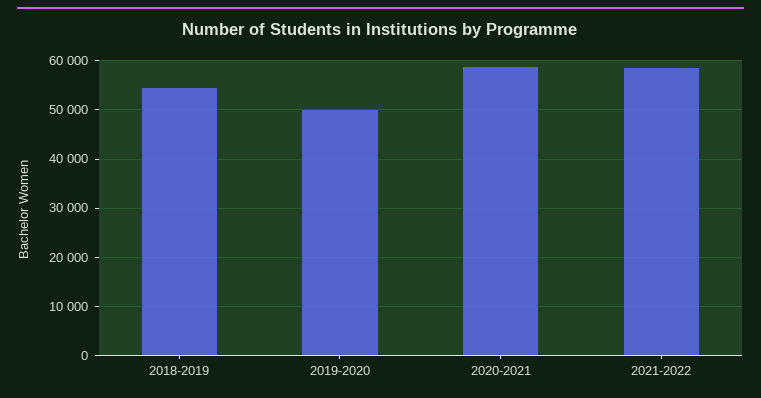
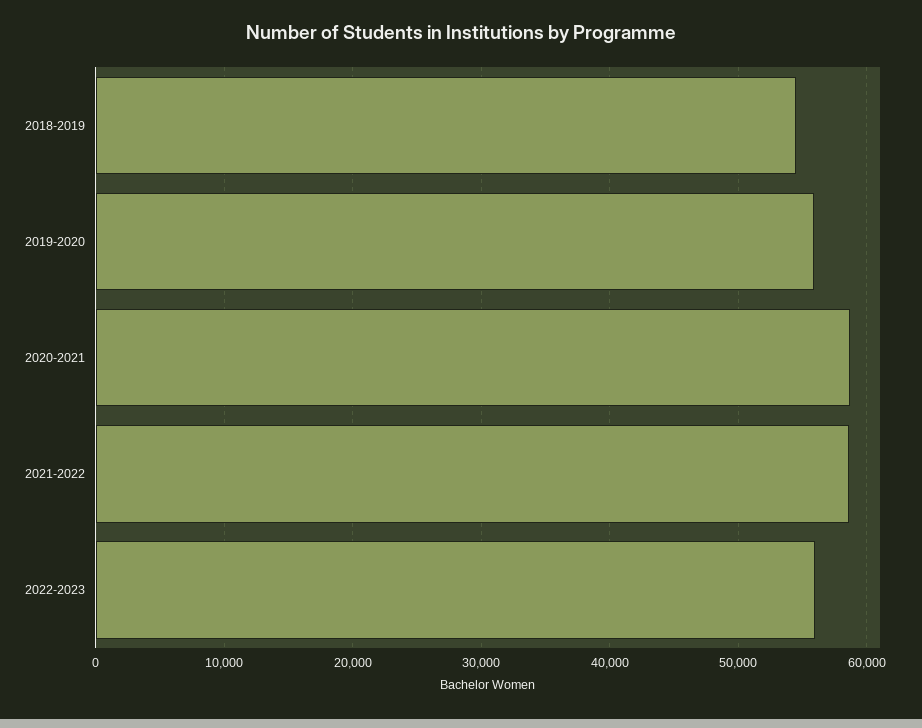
2019-2020: 50000 -> 56000
2022-2023: none -> 56000

